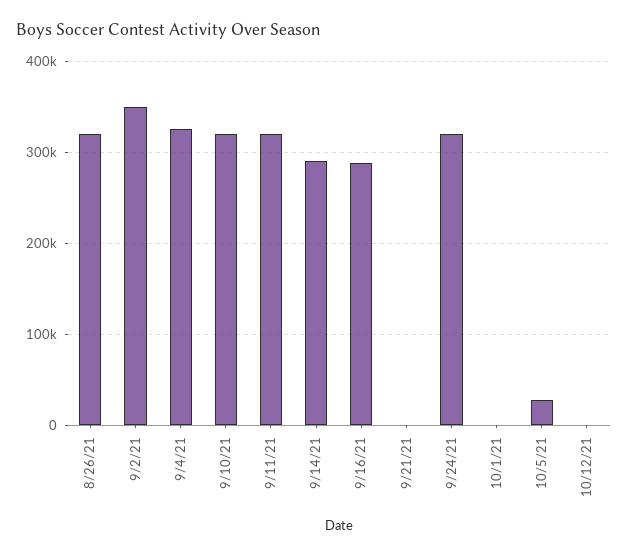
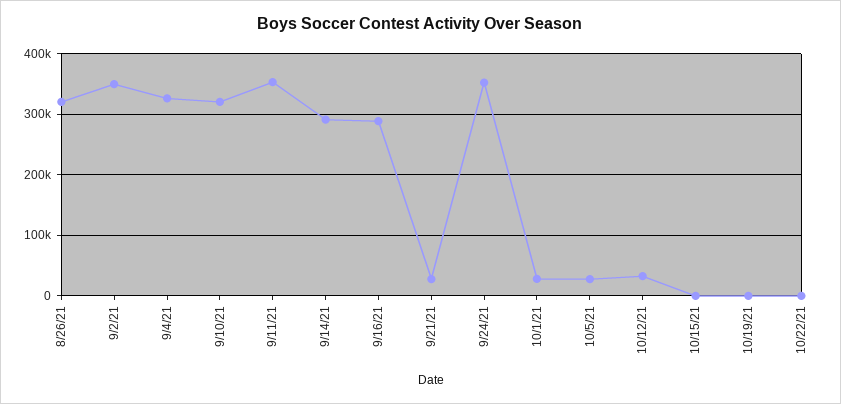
9/11/21: 320000 -> 350000
9/21/21: 0 -> 30000
9/24/21: 320000 -> 350000
10/1/21: 0 -> 30000
10/12/21: 0 -> 30000
10/15/21: none -> 0
10/19/21: none -> 0
10/22/21: none -> 0

